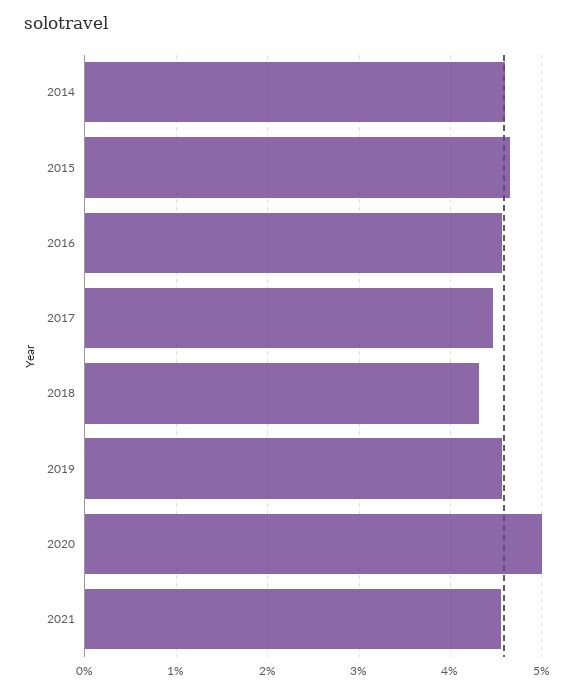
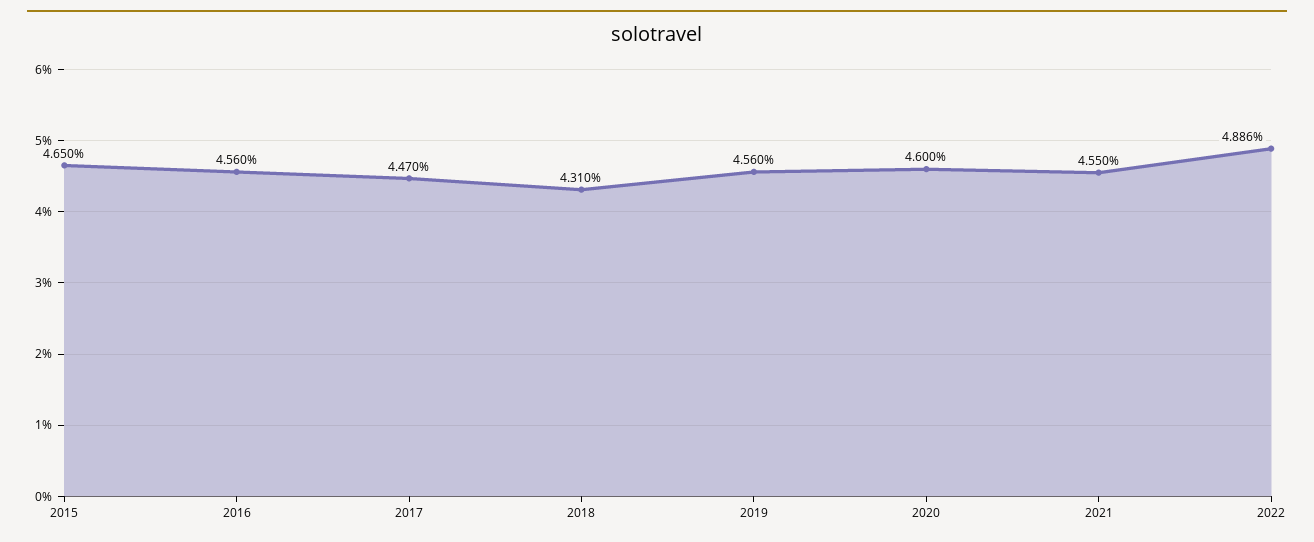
2014: 4.6 -> none
2020: 5 -> 4.6
2022: none -> 4.886

